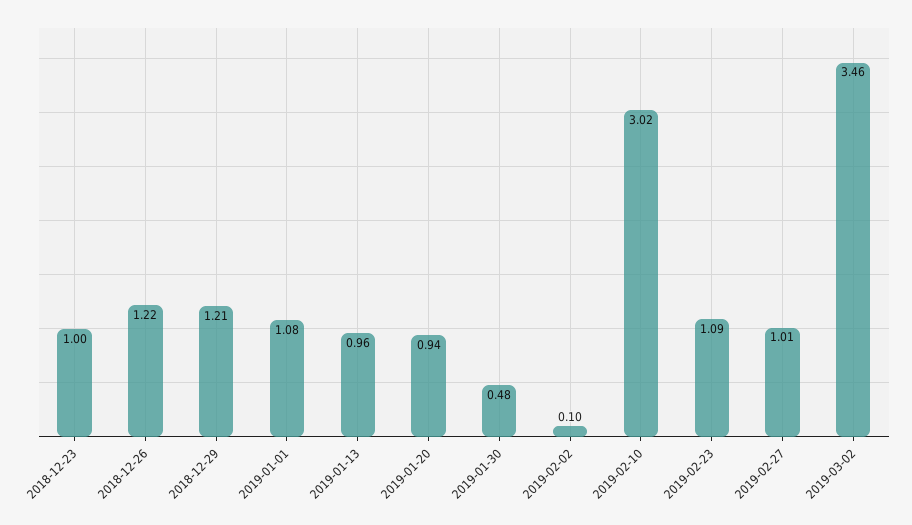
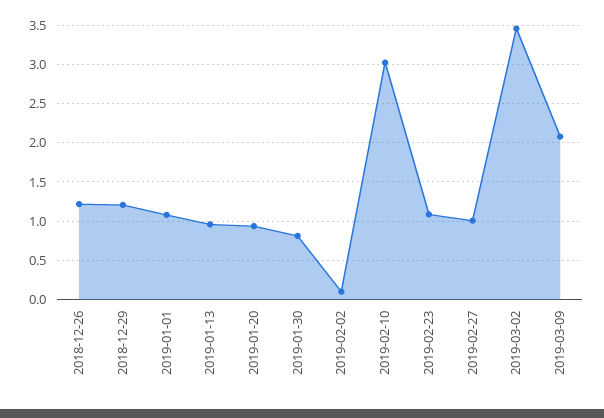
2018-12-23: 1 -> none
2019-01-30: 0.48 -> 0.8
2019-03-09: none -> 2.1

